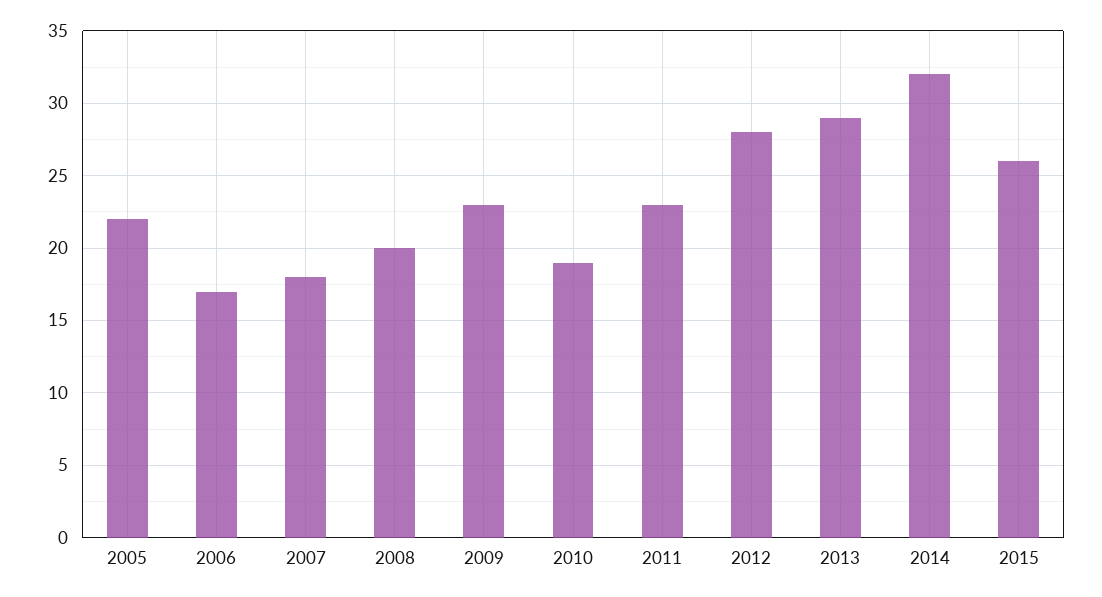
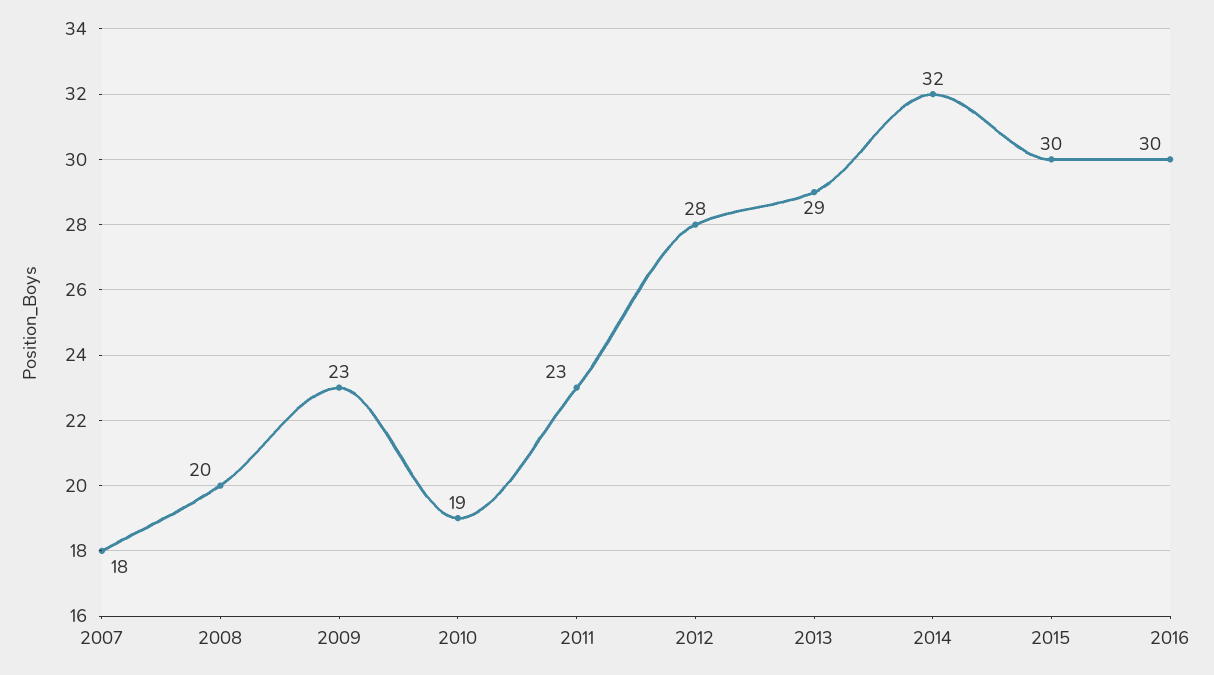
2005: 22 -> none
2006: 17 -> none
2015: 26 -> 30
2016: none -> 30

